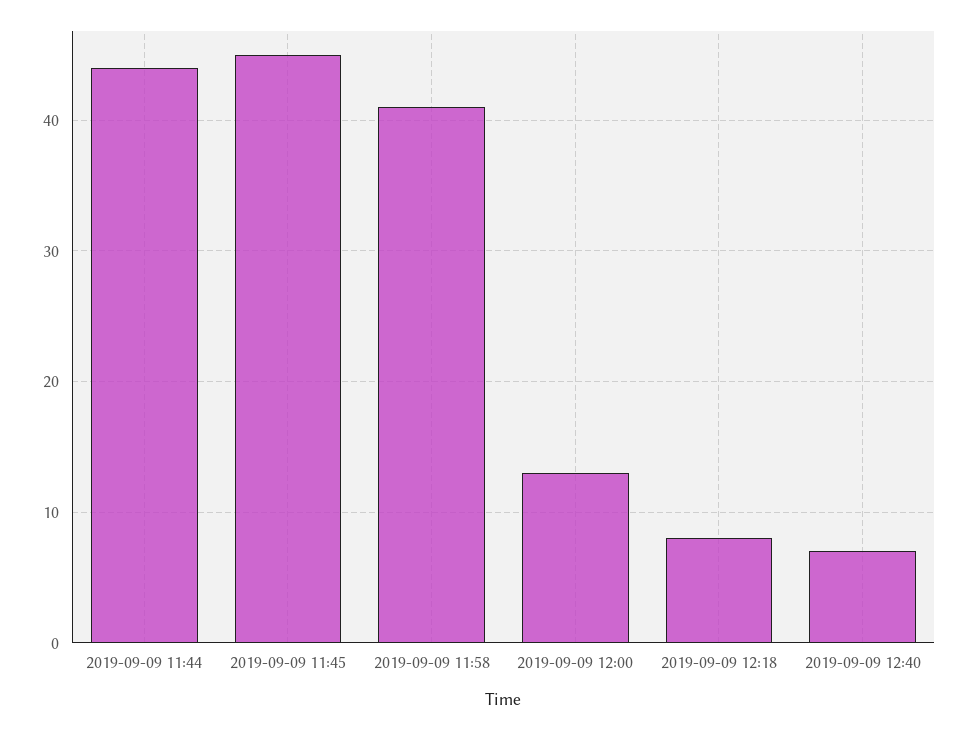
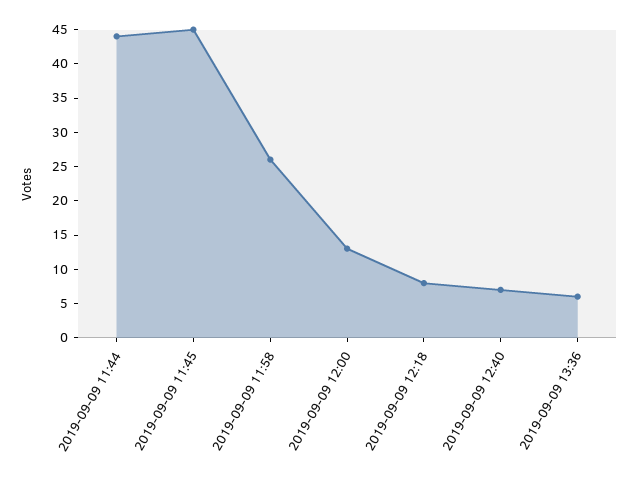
2019-09-09 11:58: 41 -> 25
2019-09-09 13:36: none -> 5

